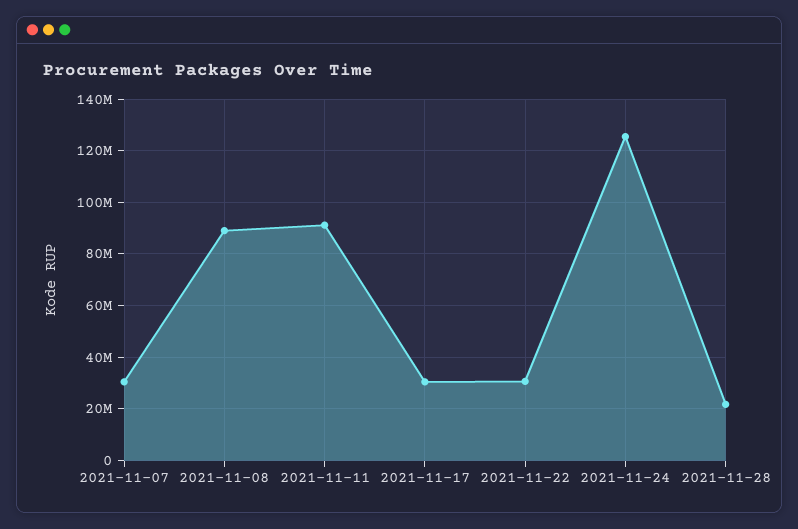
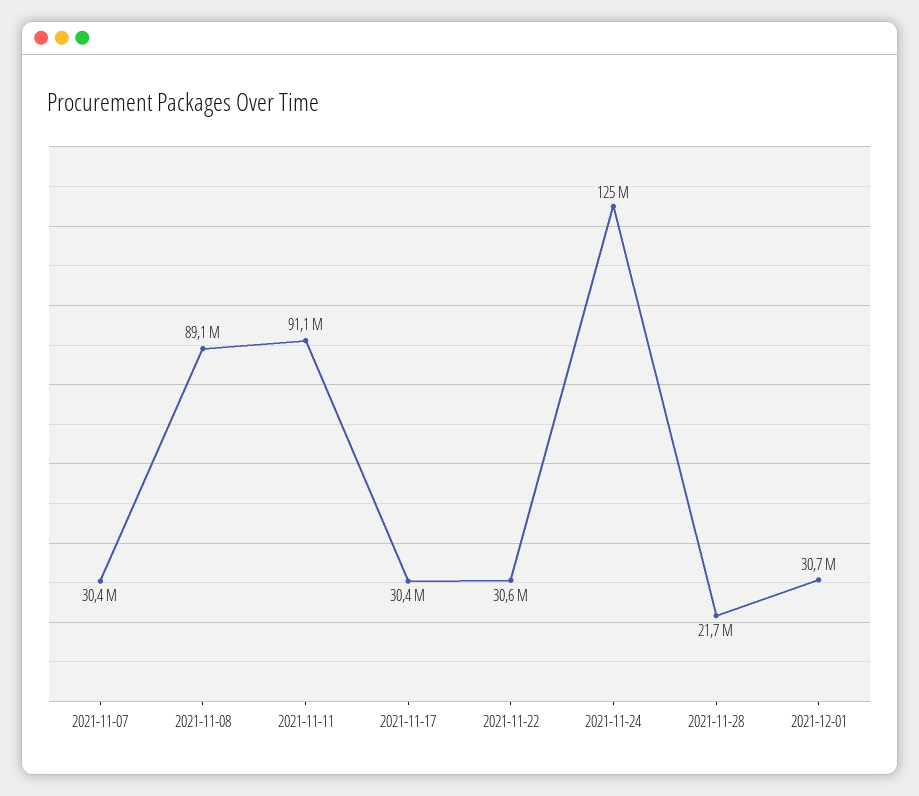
2021-12-01: none -> 30700000

